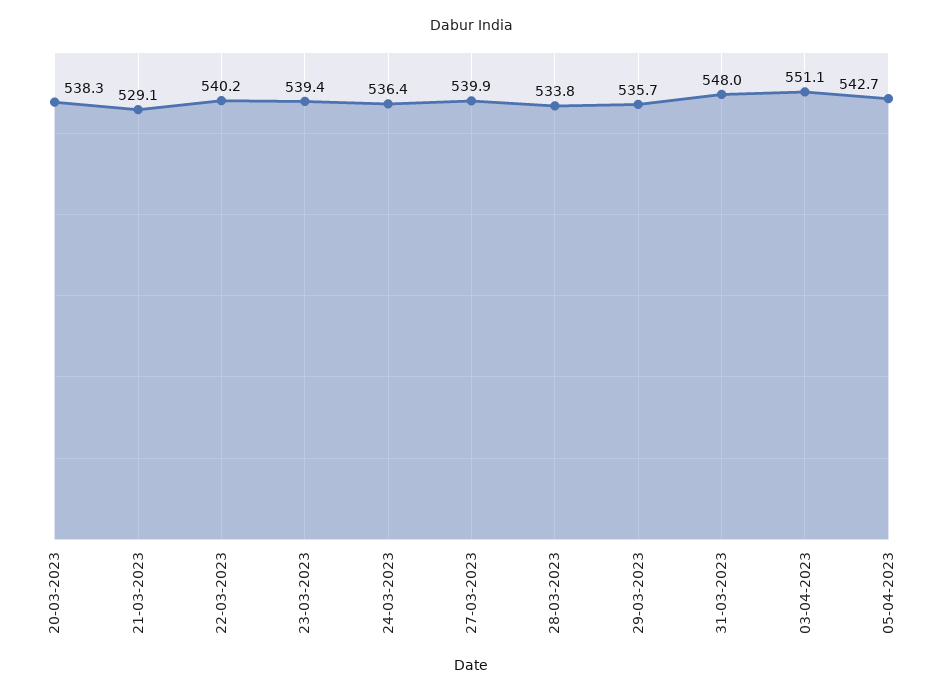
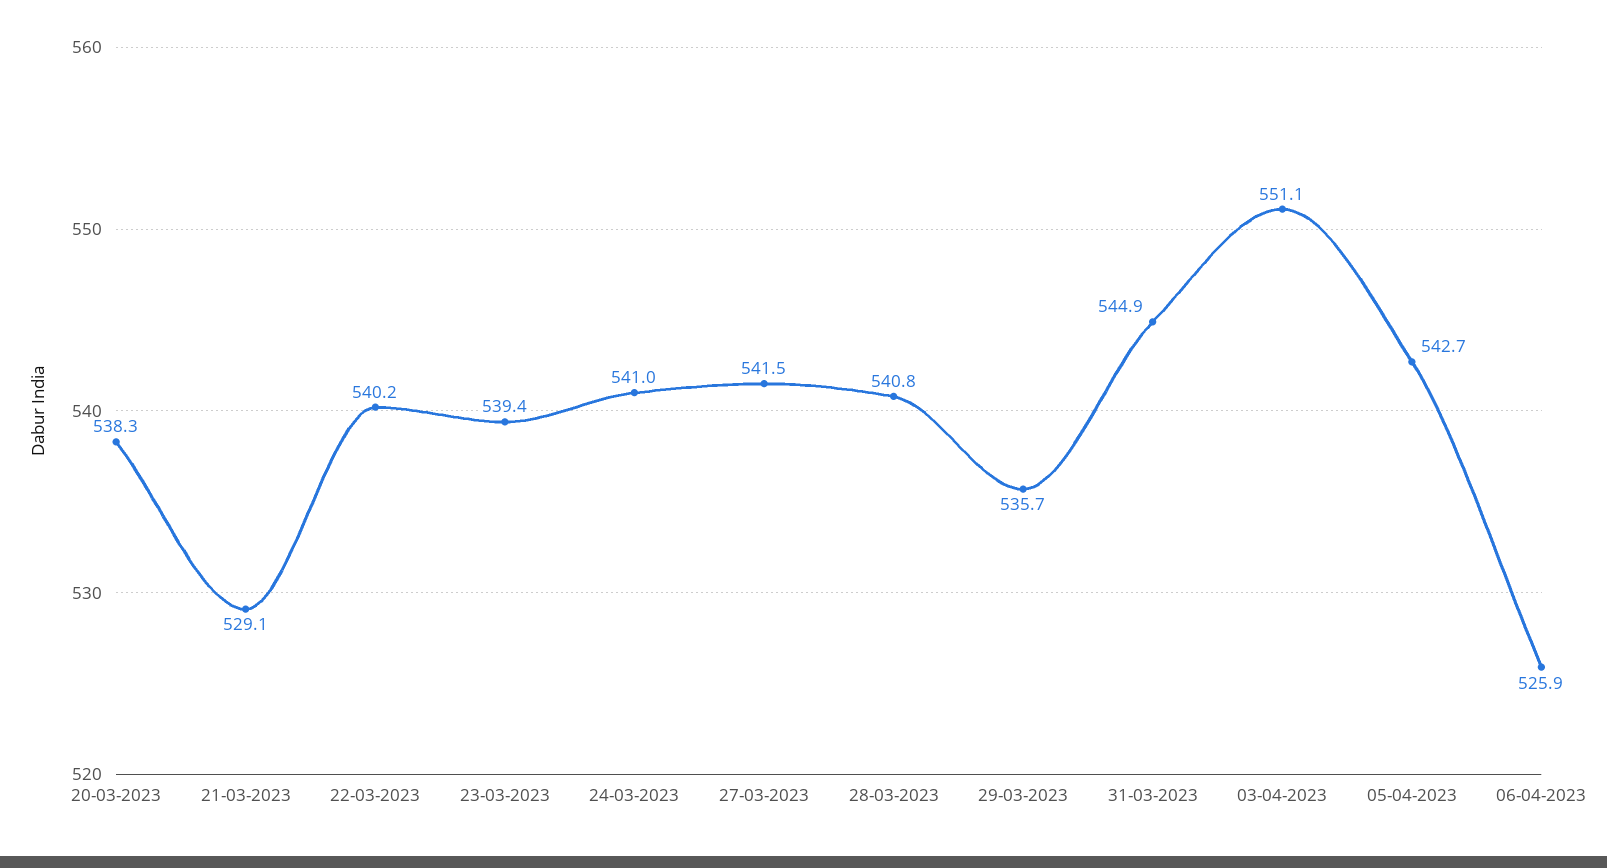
24-03-2023: 536.4 -> 541
27-03-2023: 539.9 -> 541.5
28-03-2023: 533.8 -> 540.8
31-03-2023: 548 -> 544.9
06-04-2023: none -> 525.9

